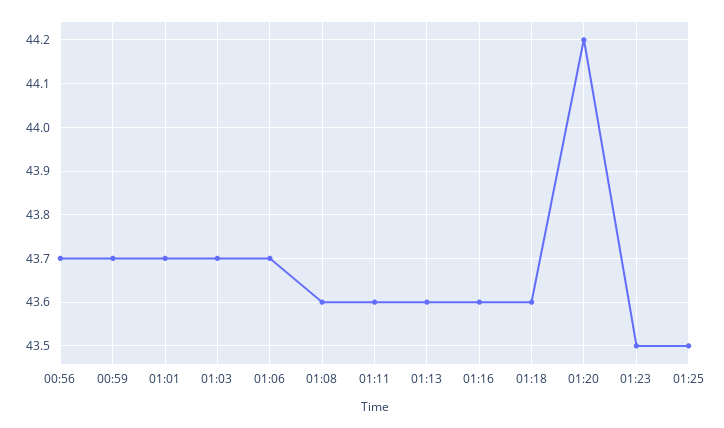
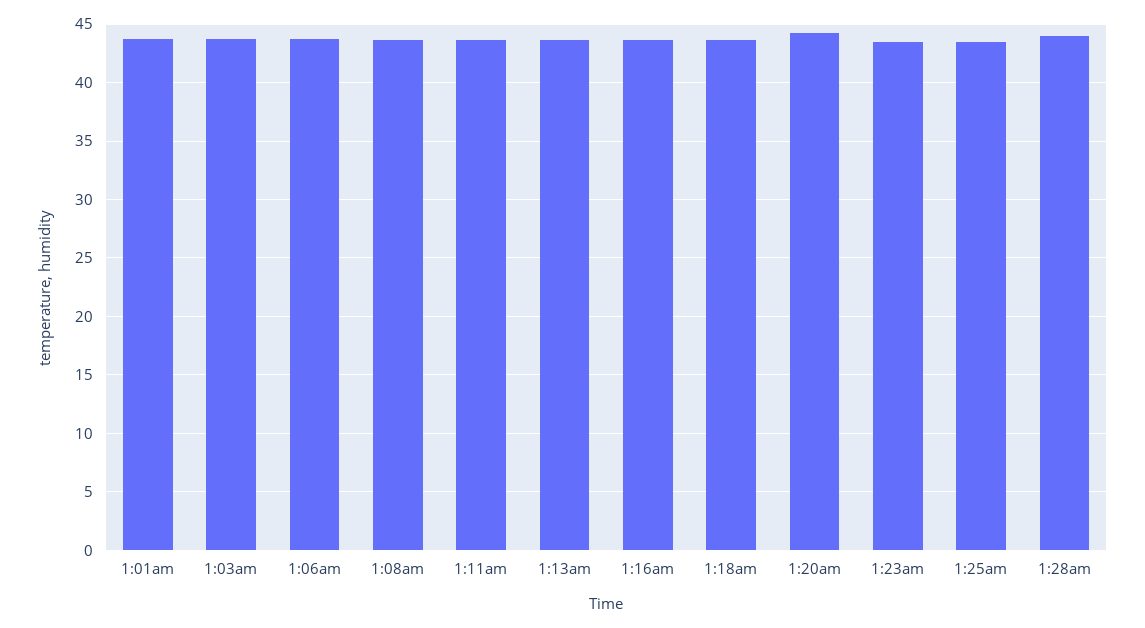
00:56: 43.7 -> none
00:59: 43.7 -> none
1:28am: none -> 44

